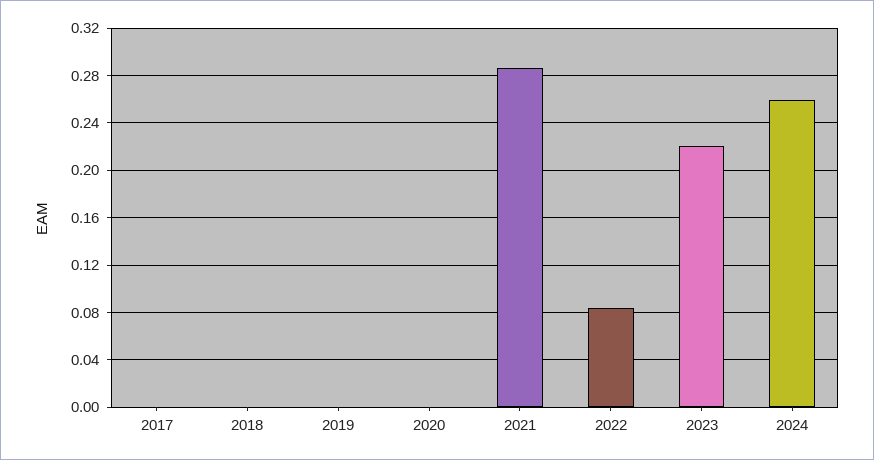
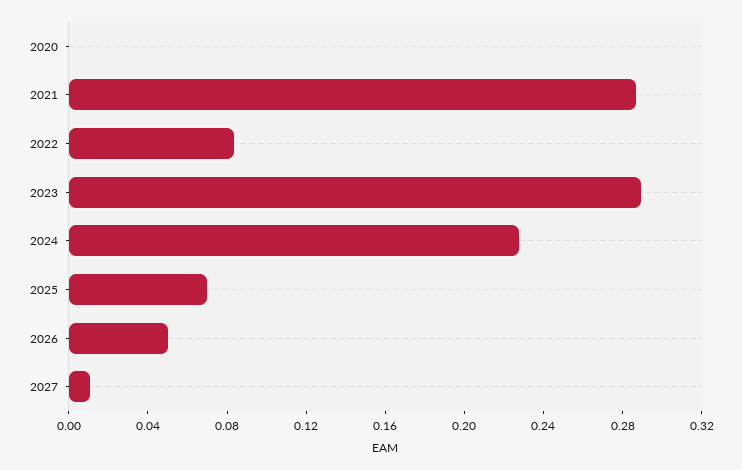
2017: 0 -> none
2018: 0 -> none
2019: 0 -> none
2023: 0.22 -> 0.29
2024: 0.26 -> 0.23
2025: none -> 0.07
2026: none -> 0.05
2027: none -> 0.01

